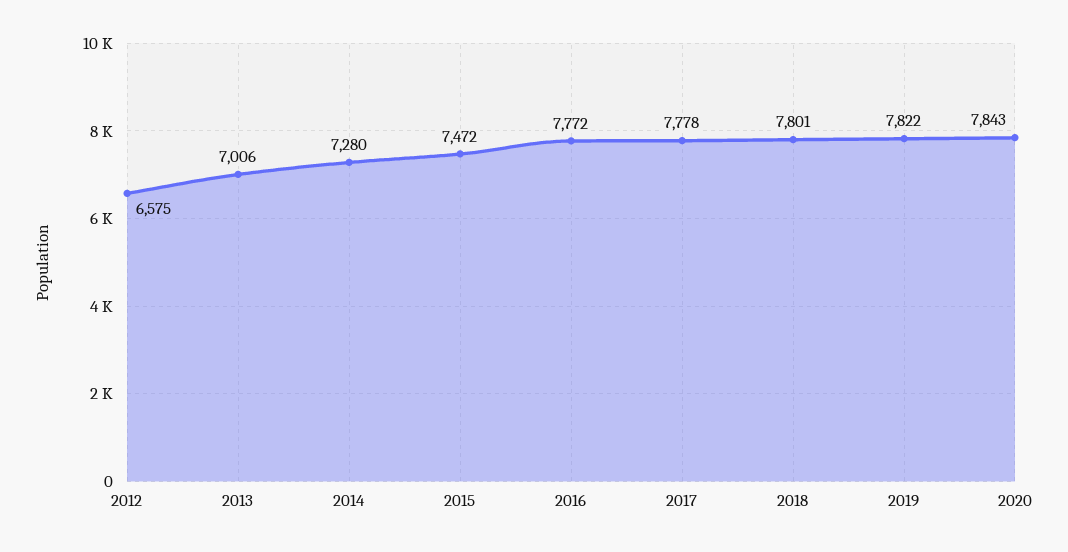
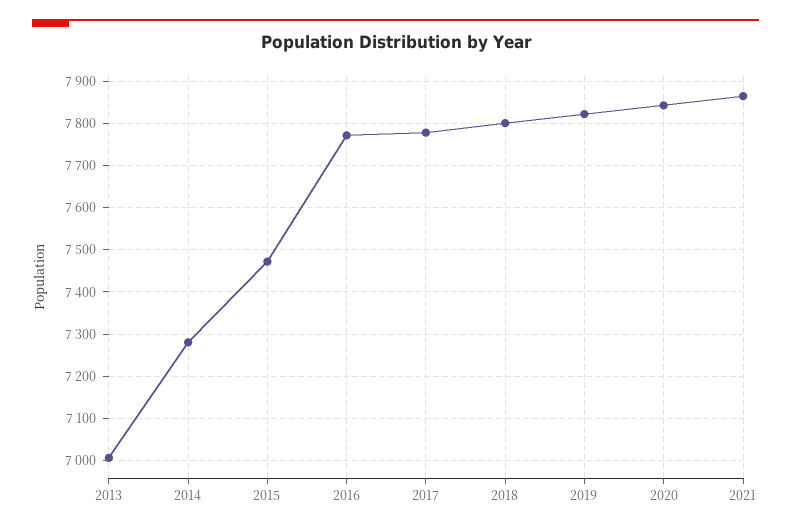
2012: 6575 -> none
2021: none -> 7860

